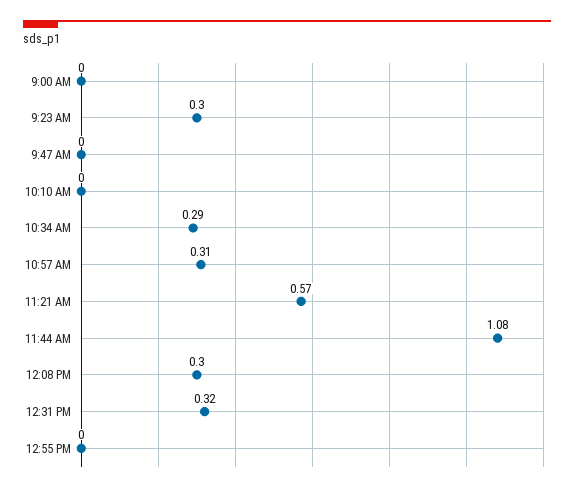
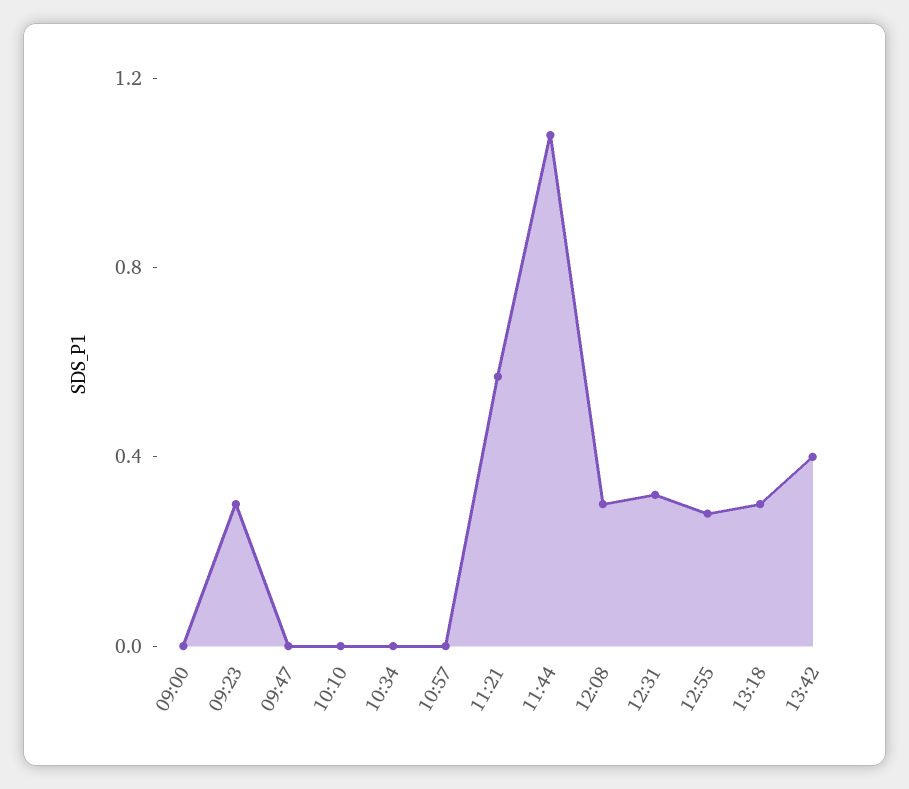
10:34 AM: 0.29 -> 0
10:57 AM: 0.31 -> 0
12:55 PM: 0 -> 0.3
13:18: none -> 0.3
13:42: none -> 0.4

